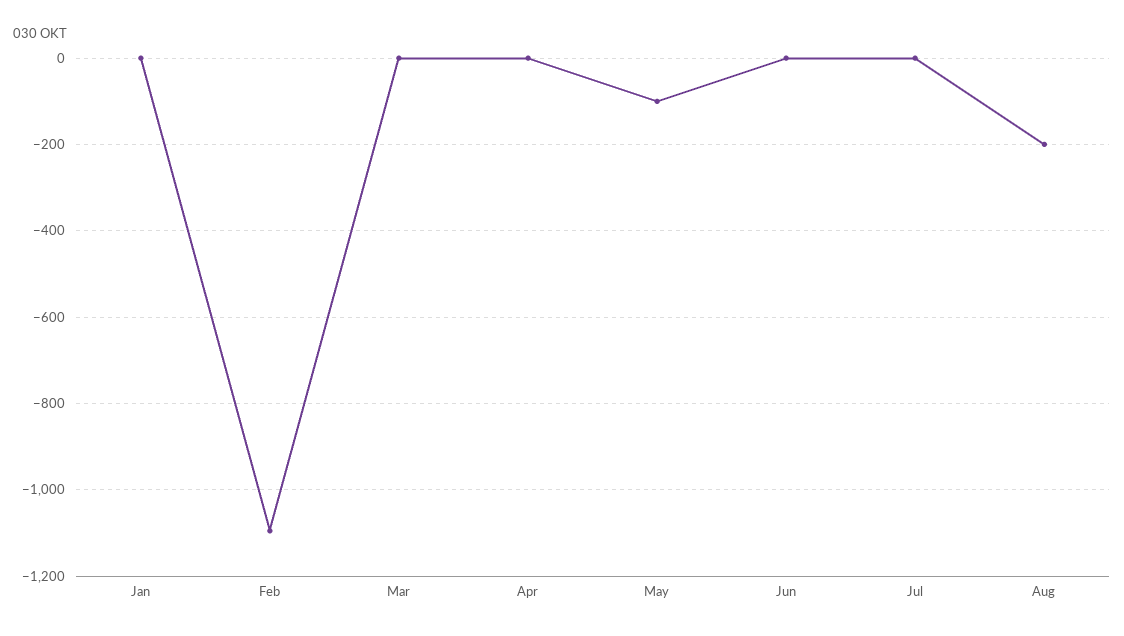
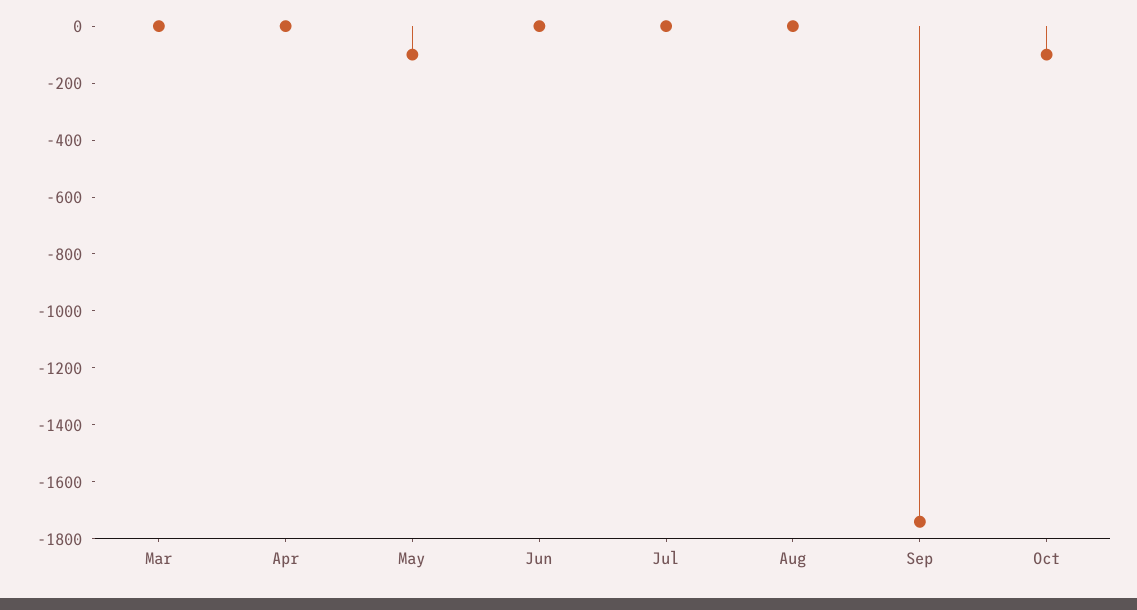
Jan: 0 -> none
Feb: -1100 -> none
Aug: -200 -> 0
Sep: none -> -1750
Oct: none -> -100

